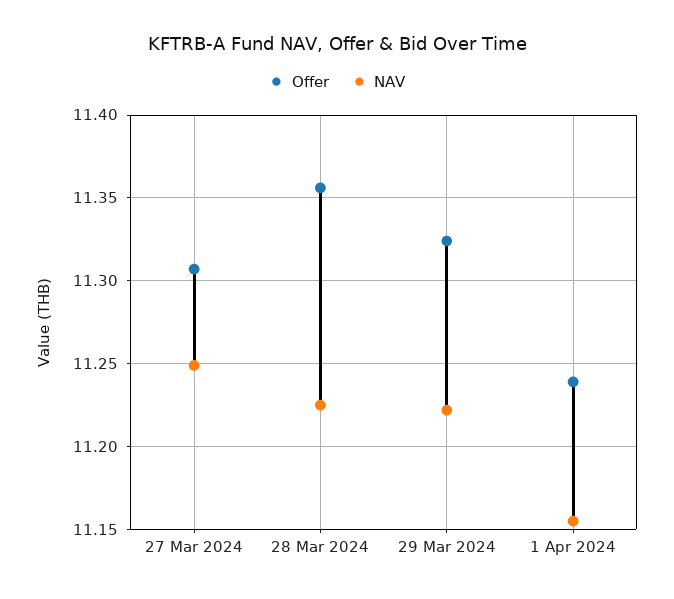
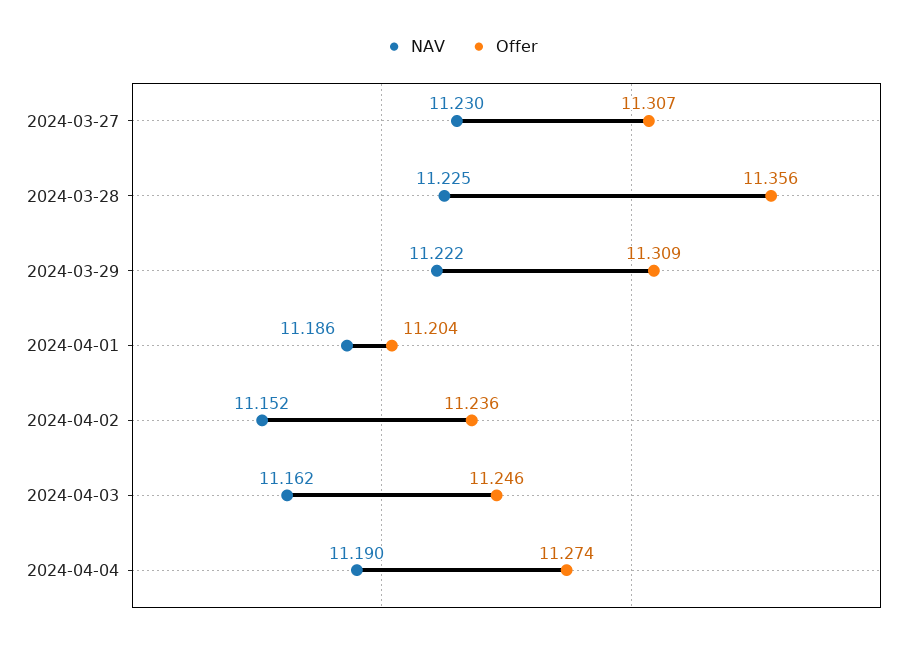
NAV, 27 Mar 2024: 11.25 -> 11.23
Offer, 29 Mar 2024: 11.325 -> 11.309
Offer, 1 Apr 2024: 11.24 -> 11.204
NAV, 1 Apr 2024: 11.155 -> 11.186
NAV, 2024-04-02: none -> 11.152
Offer, 2024-04-02: none -> 11.236
NAV, 2024-04-03: none -> 11.162
Offer, 2024-04-03: none -> 11.246
NAV, 2024-04-04: none -> 11.19
Offer, 2024-04-04: none -> 11.274

